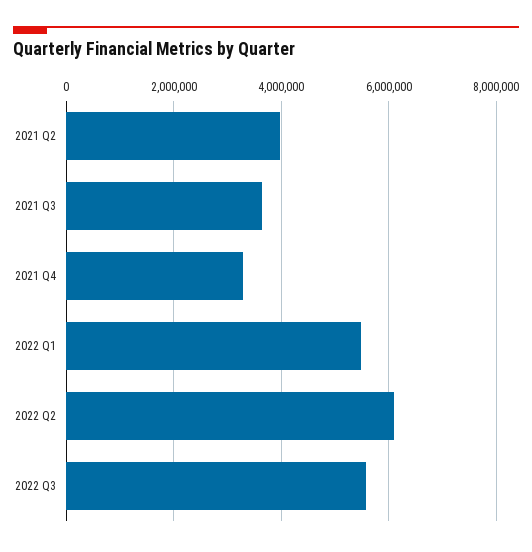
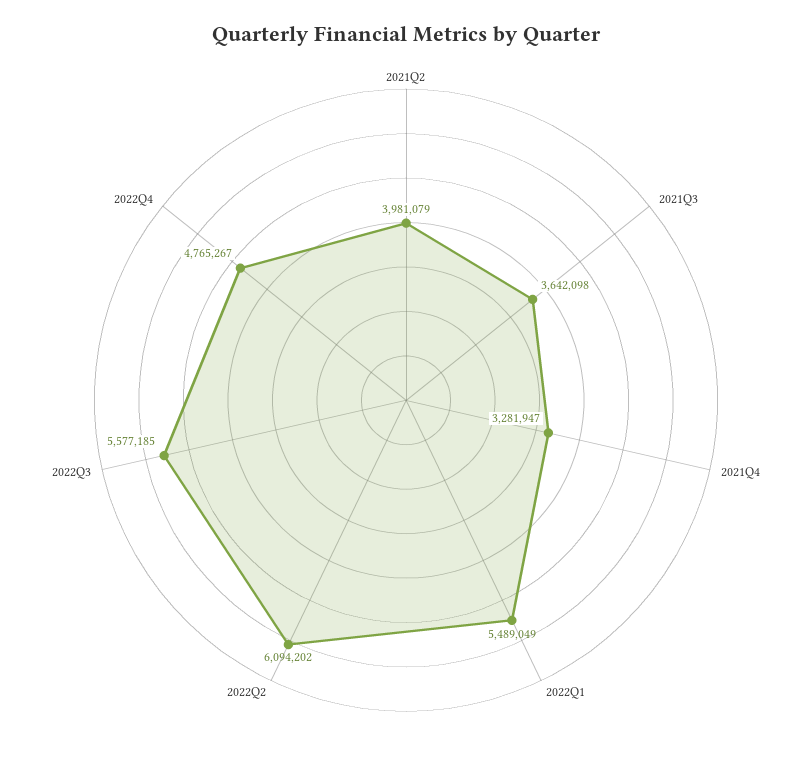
2022Q4: none -> 4765267

